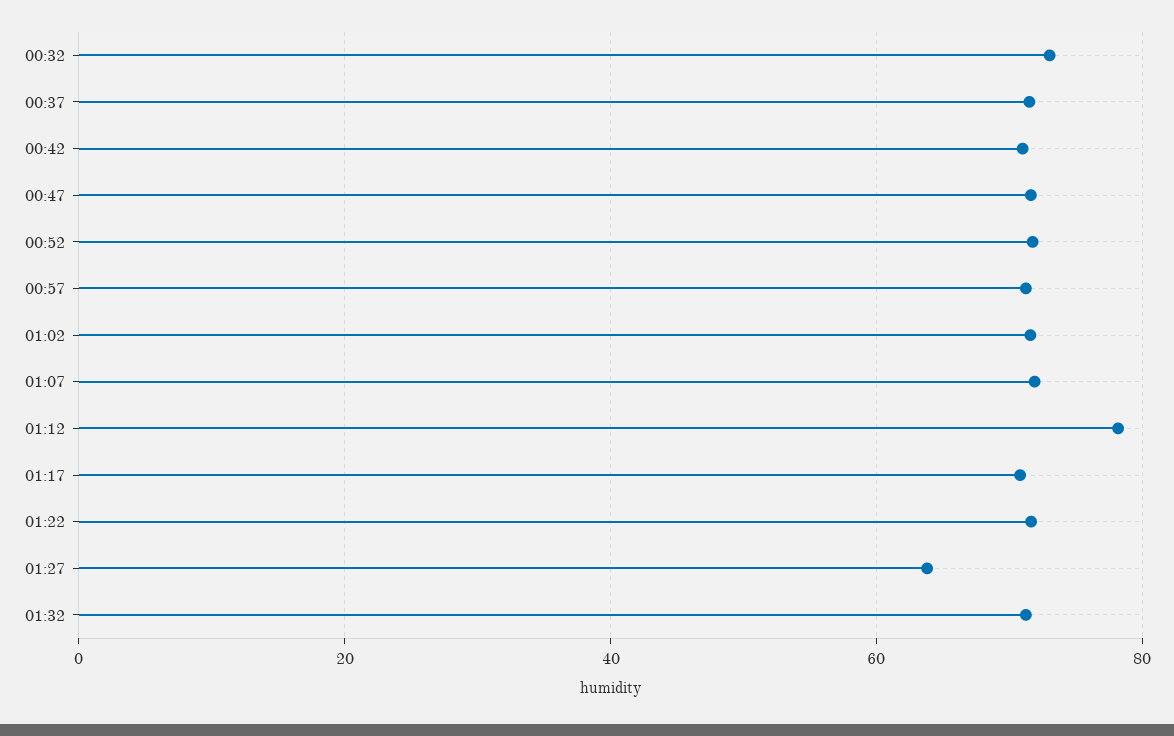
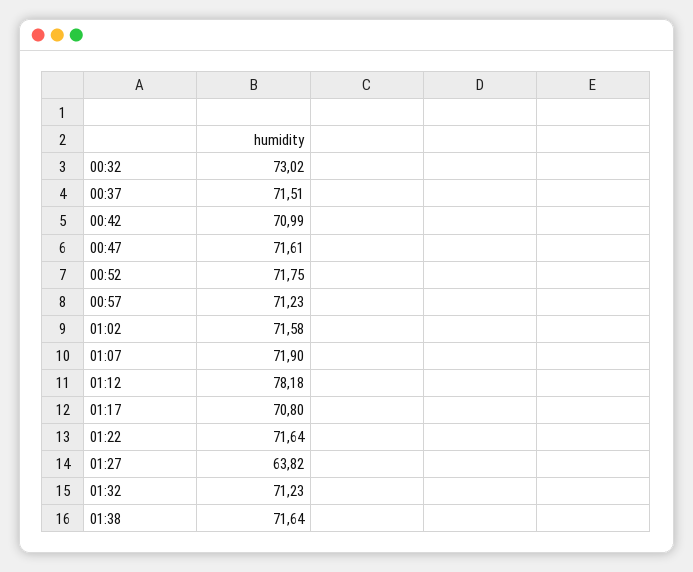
01:38: none -> 71.64

